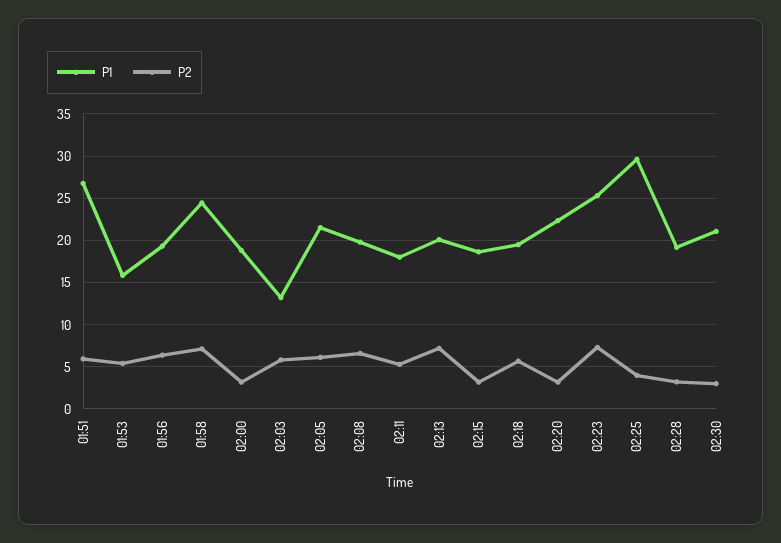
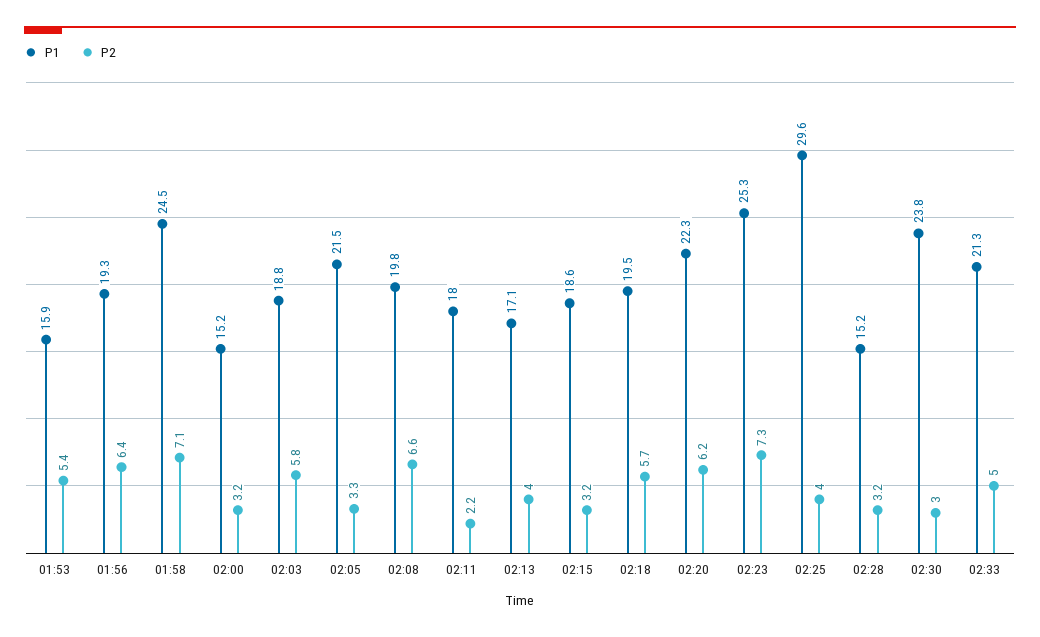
P1, 01:51: 27 -> none
P2, 01:51: 6 -> none
P1, 02:00: 19 -> 15.2
P1, 02:03: 13 -> 18.8
P2, 02:05: 6 -> 3.3
P2, 02:11: 5 -> 2.2
P1, 02:13: 20 -> 17.1
P2, 02:13: 7 -> 4
P2, 02:20: 3 -> 6.2
P1, 02:28: 19 -> 15.2
P1, 02:30: 21 -> 23.8
P1, 02:33: none -> 21.3
P2, 02:33: none -> 5

